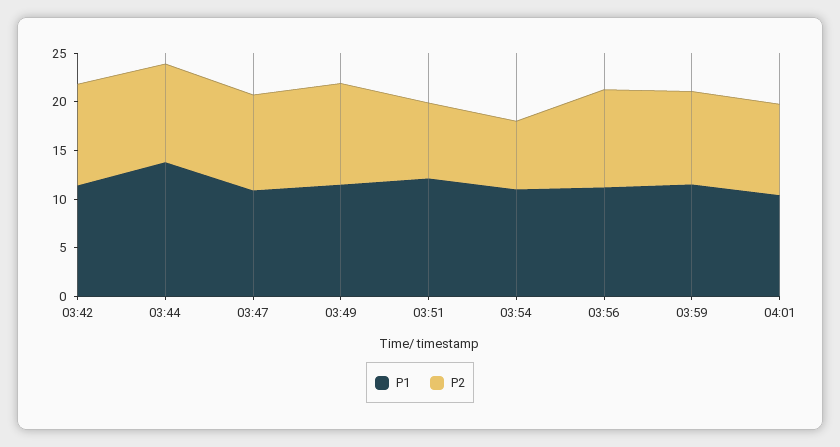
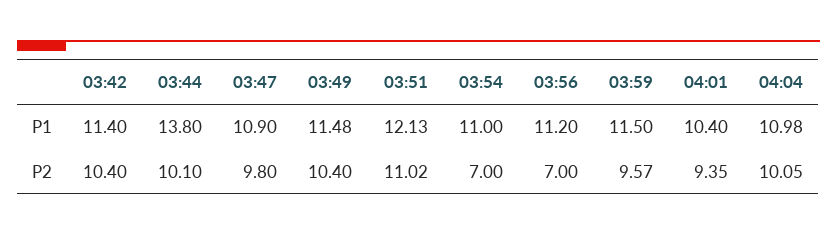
P2, 03:51: 8 -> 11.02
P2, 03:56: 10 -> 7
P1, 04:04: none -> 10.98
P2, 04:04: none -> 10.05

